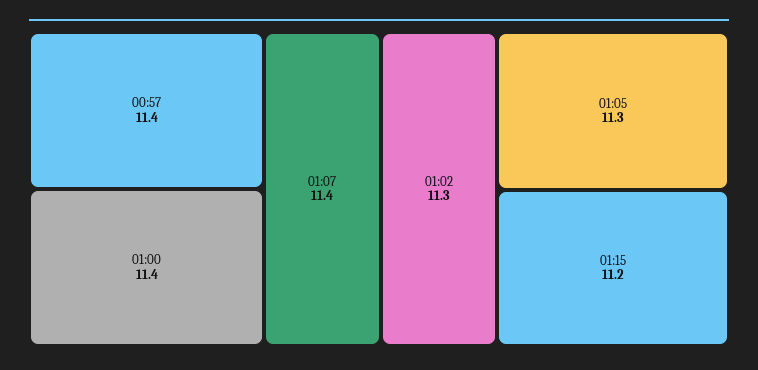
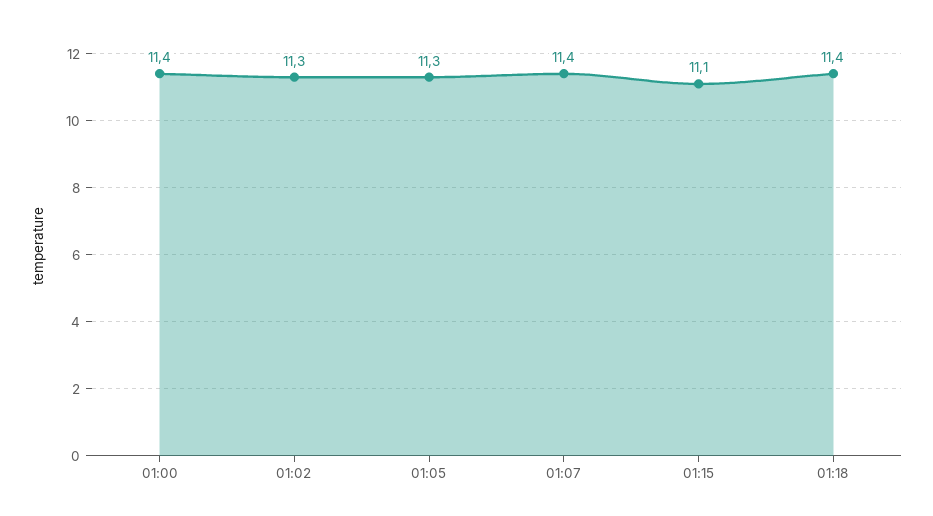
00:57: 11.4 -> none
01:15: 11.2 -> 11.1
01:18: none -> 11.4

